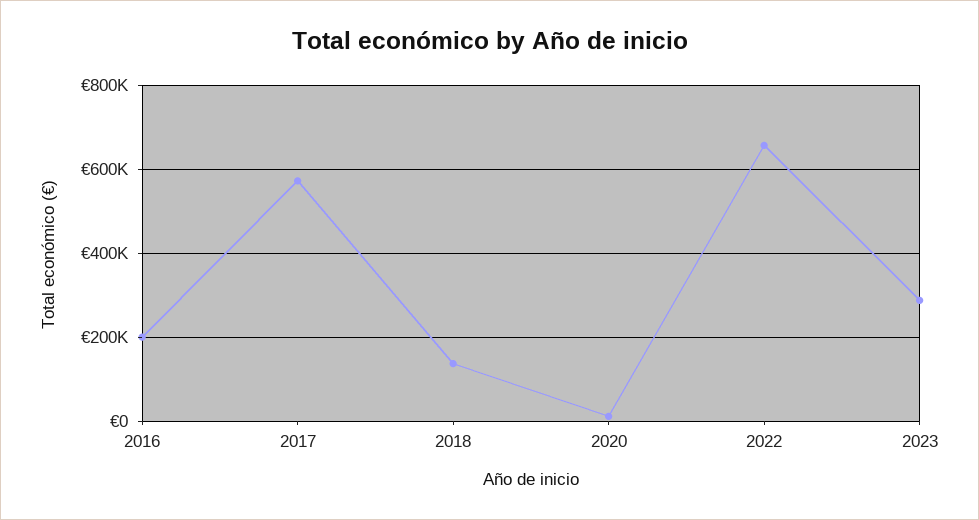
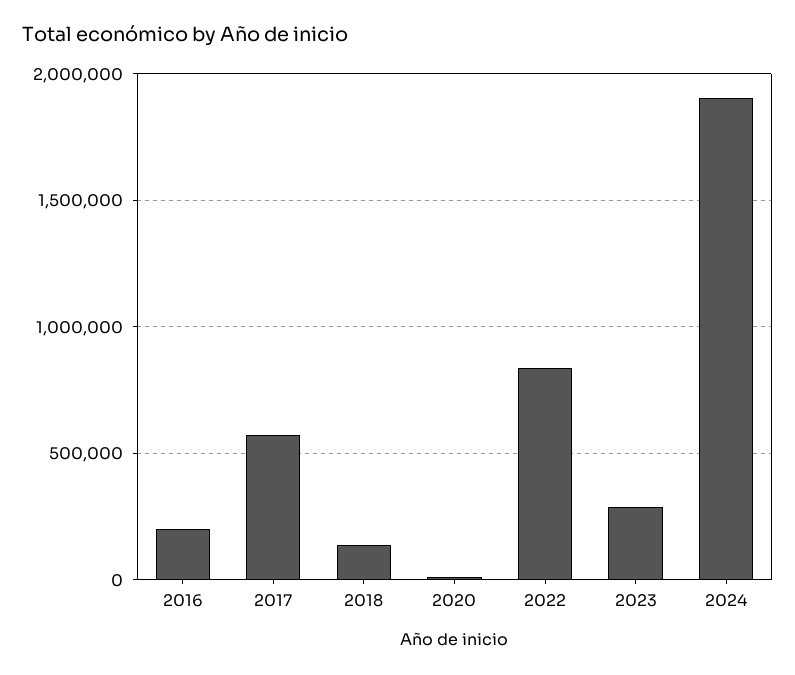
2022: 660000 -> 850000
2024: none -> 1900000

